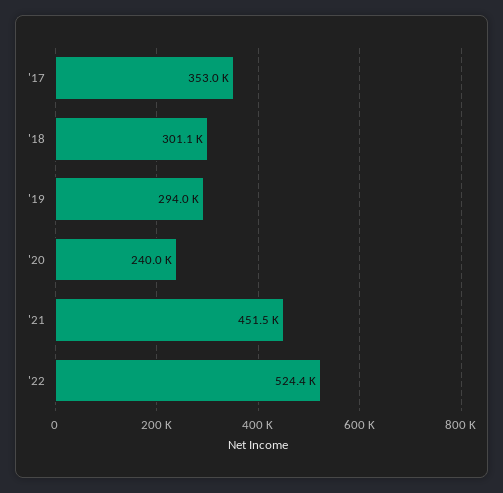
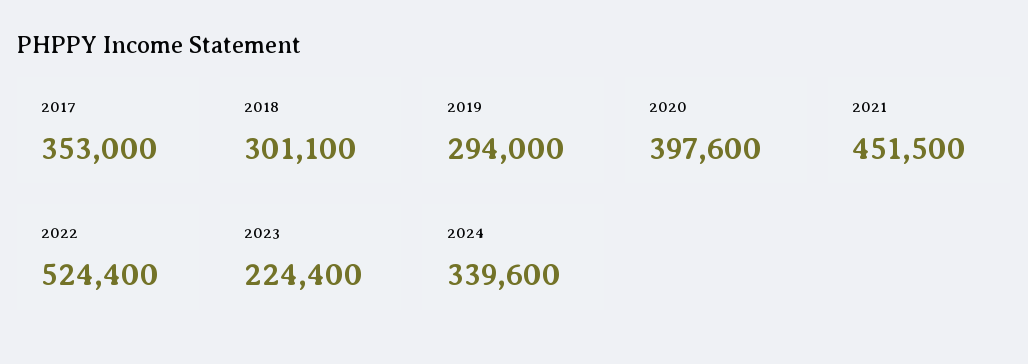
'20: 240000 -> 397600
2023: none -> 224400
2024: none -> 339600

